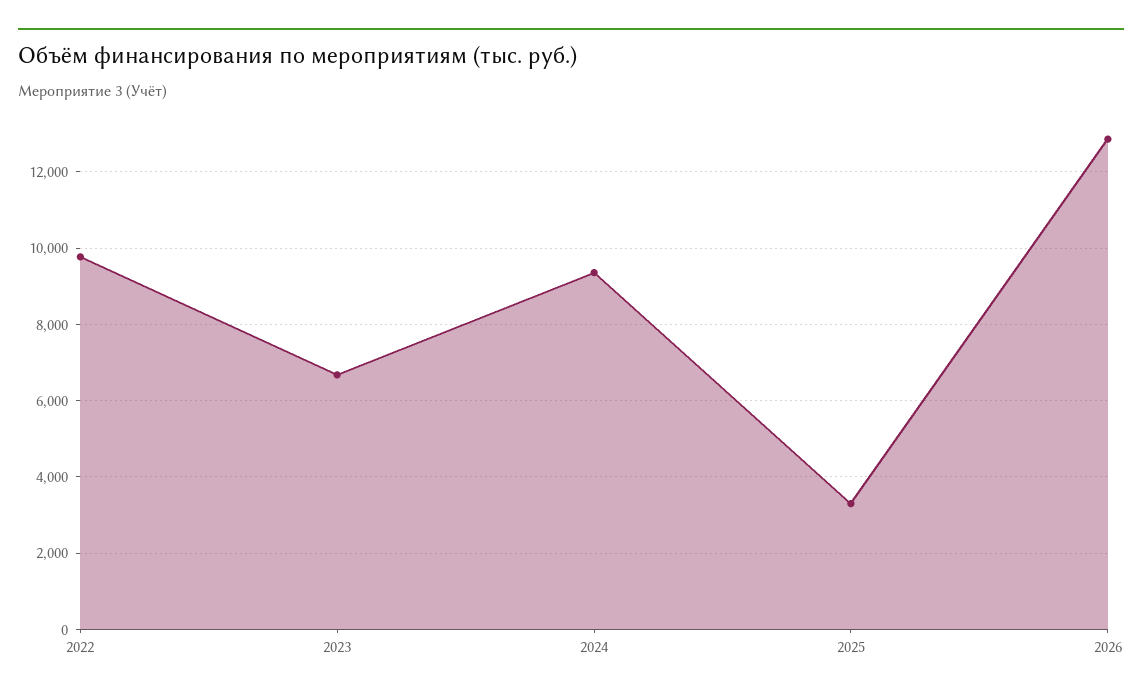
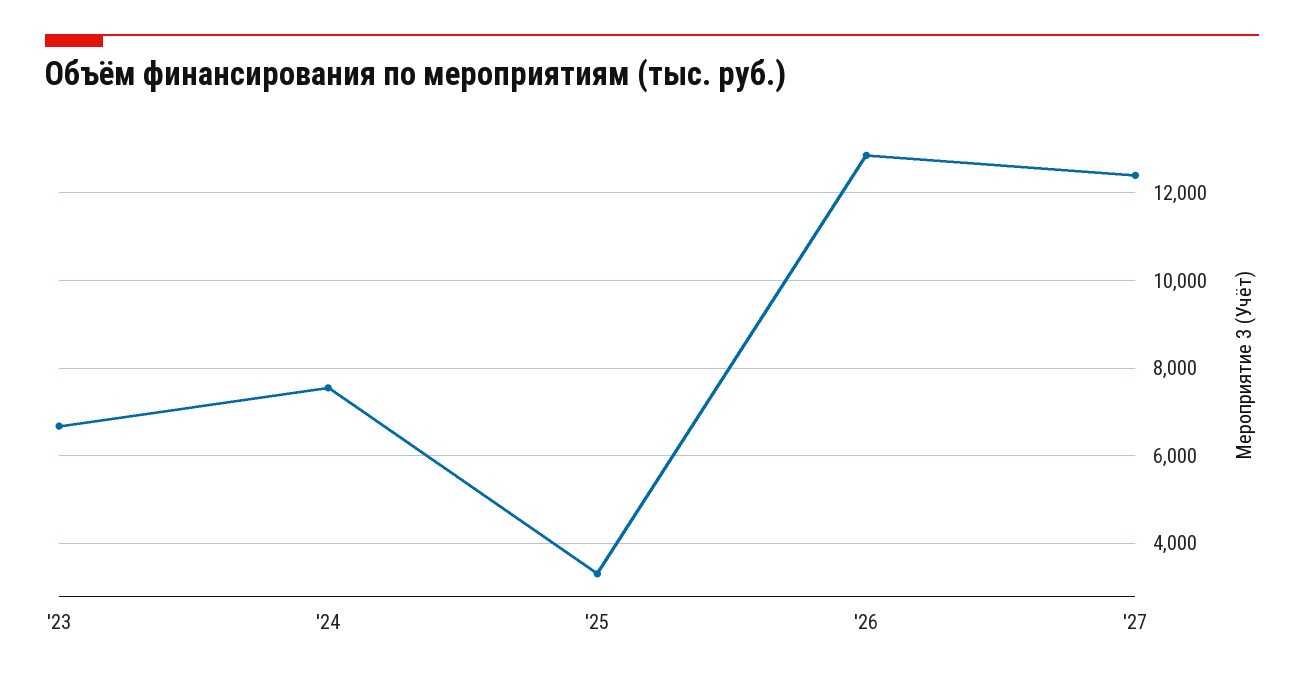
2022: 9800 -> none
2024: 9400 -> 7600
'27: none -> 12400

